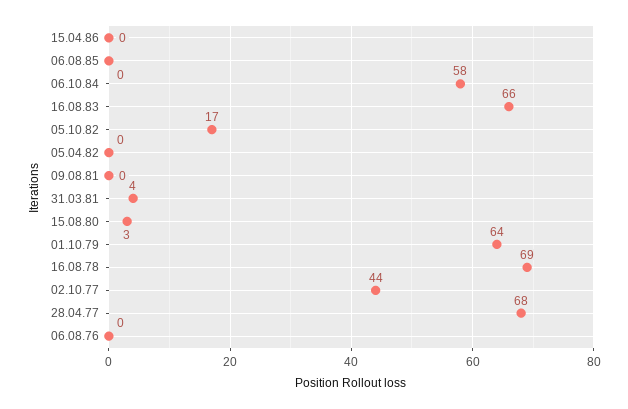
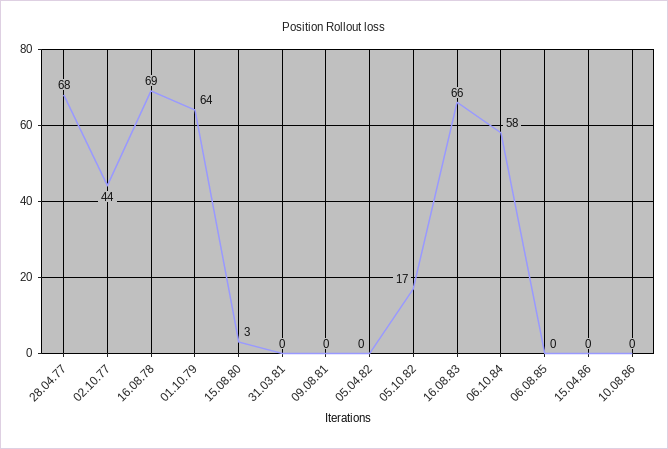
31.03.81: 4 -> 0
06.08.76: 0 -> none
10.08.86: none -> 0

